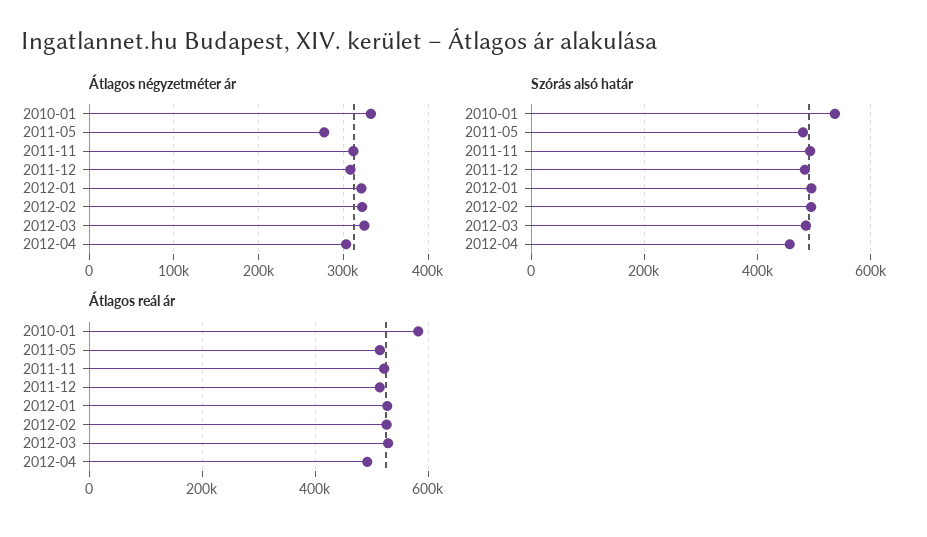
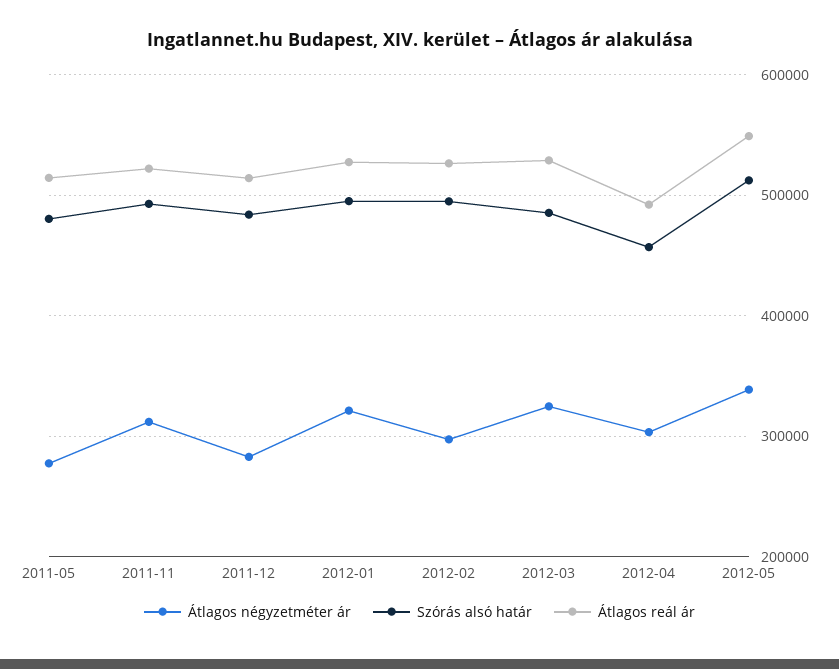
Átlagos négyzetméter ár, 2010-01: 330000 -> none
Átlagos négyzetméter ár, 2011-12: 310000 -> 280000
Átlagos négyzetméter ár, 2012-02: 320000 -> 300000
Szórás alsó határ, 2010-01: 540000 -> none
Átlagos reál ár, 2010-01: 580000 -> none
Átlagos négyzetméter ár, 2012-05: none -> 340000
Szórás alsó határ, 2012-05: none -> 510000
Átlagos reál ár, 2012-05: none -> 550000

